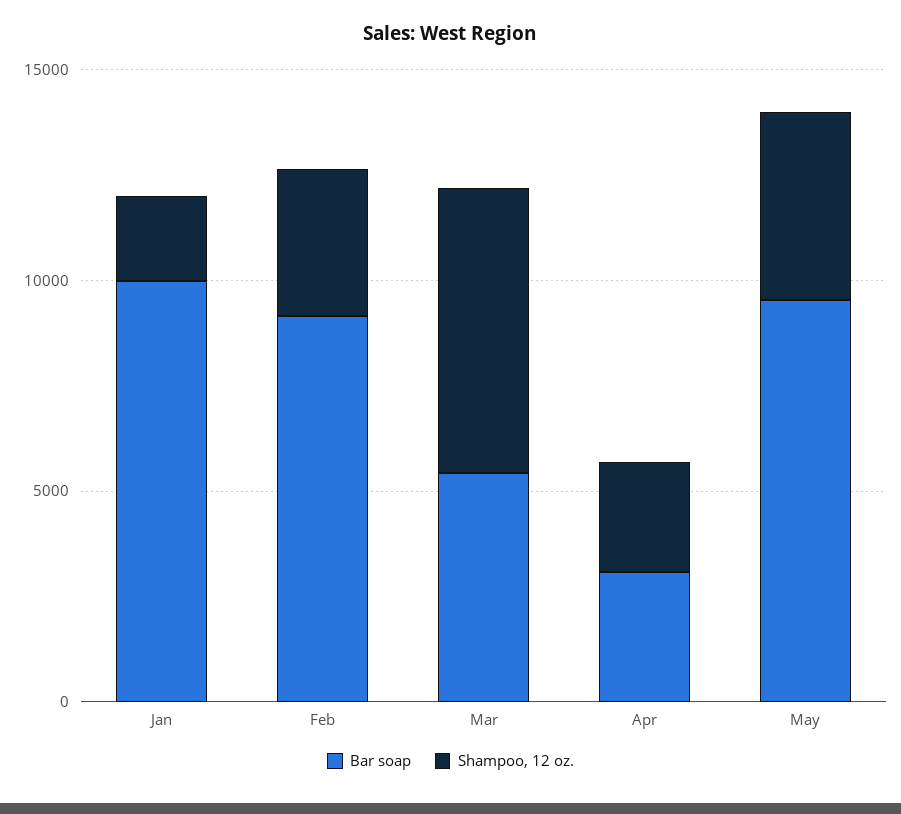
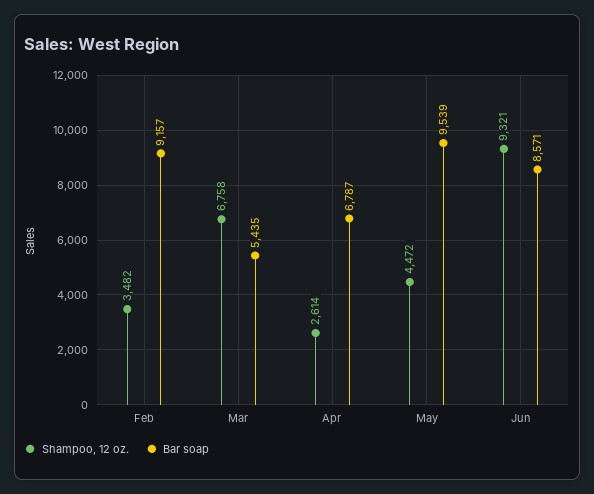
Bar soap, Jan: 10000 -> none
Shampoo, 12 oz., Jan: 2000 -> none
Bar soap, Apr: 3000 -> 6787
Shampoo, 12 oz., Jun: none -> 9321
Bar soap, Jun: none -> 8571

